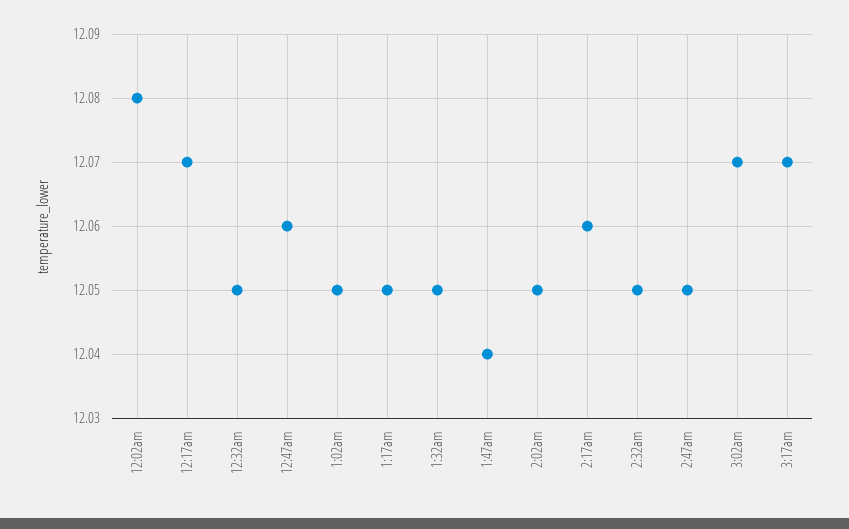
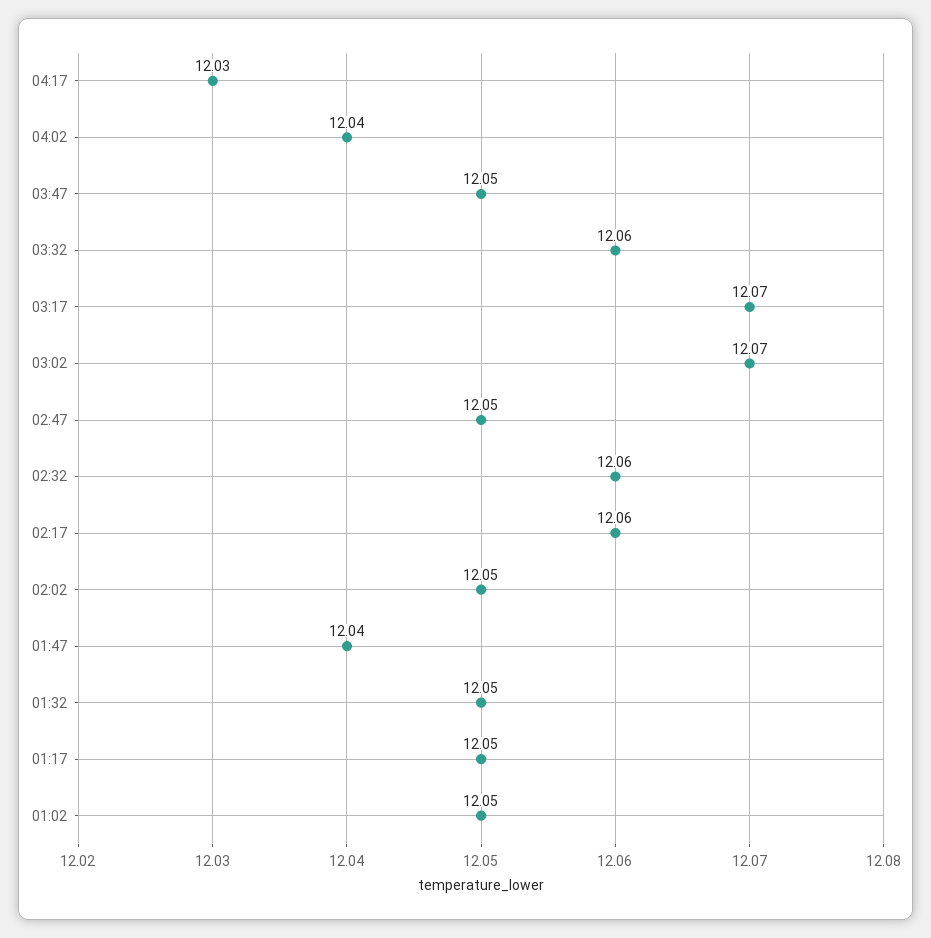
12:02am: 12.08 -> none
12:17am: 12.07 -> none
12:32am: 12.05 -> none
12:47am: 12.06 -> none
2:32am: 12.05 -> 12.06
04:17: none -> 12.03
04:02: none -> 12.04
03:47: none -> 12.05
03:32: none -> 12.06

